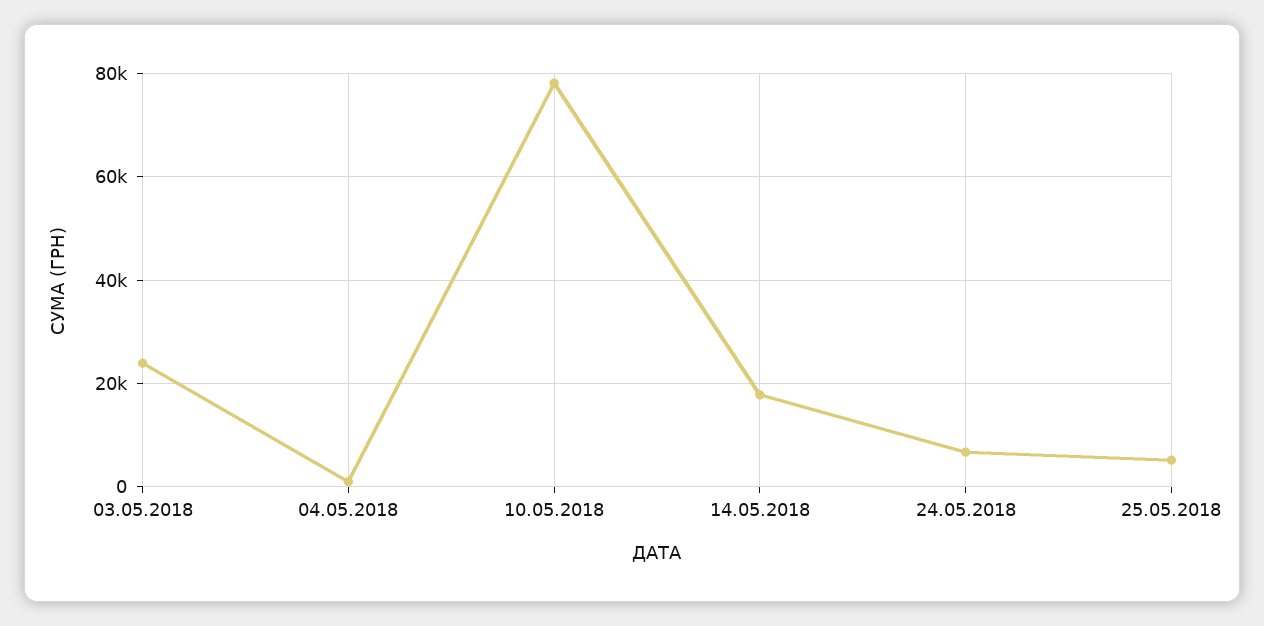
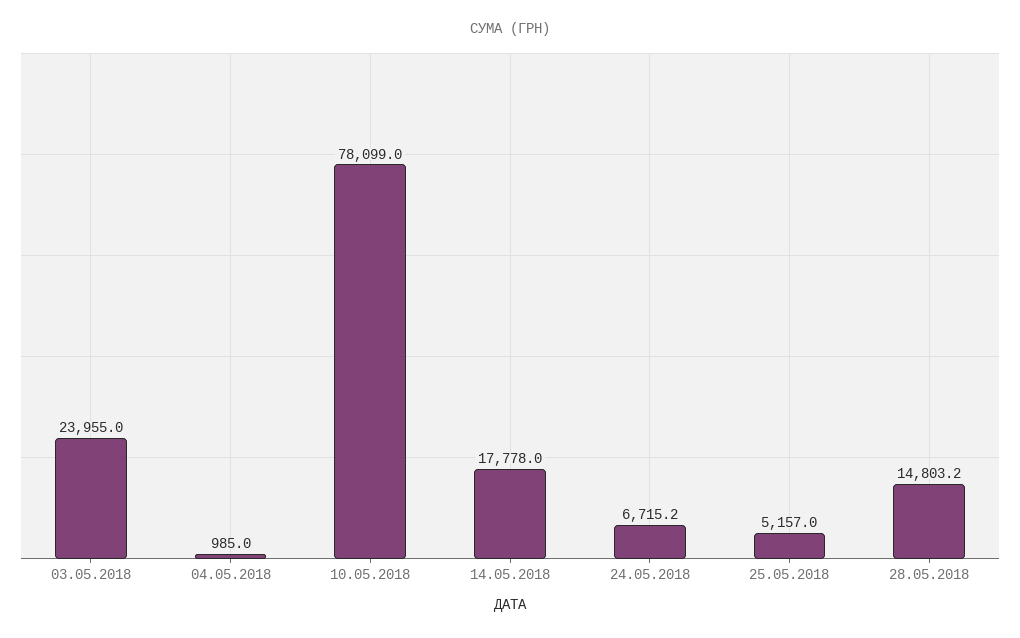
28.05.2018: none -> 14803.2

